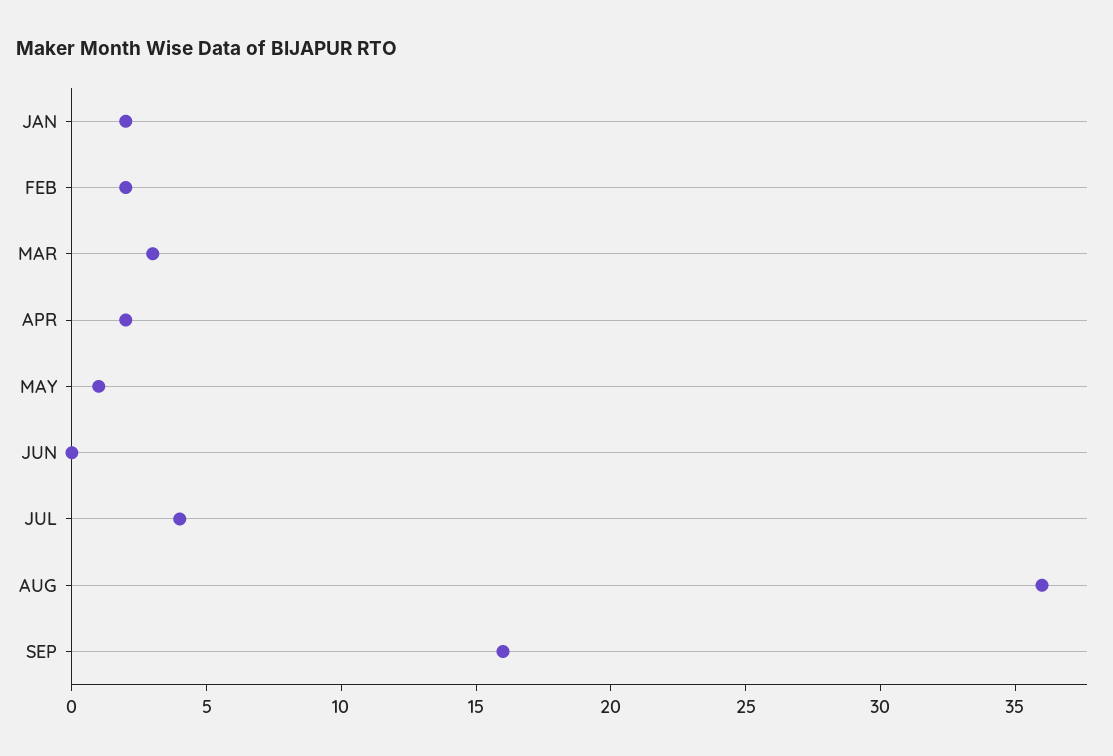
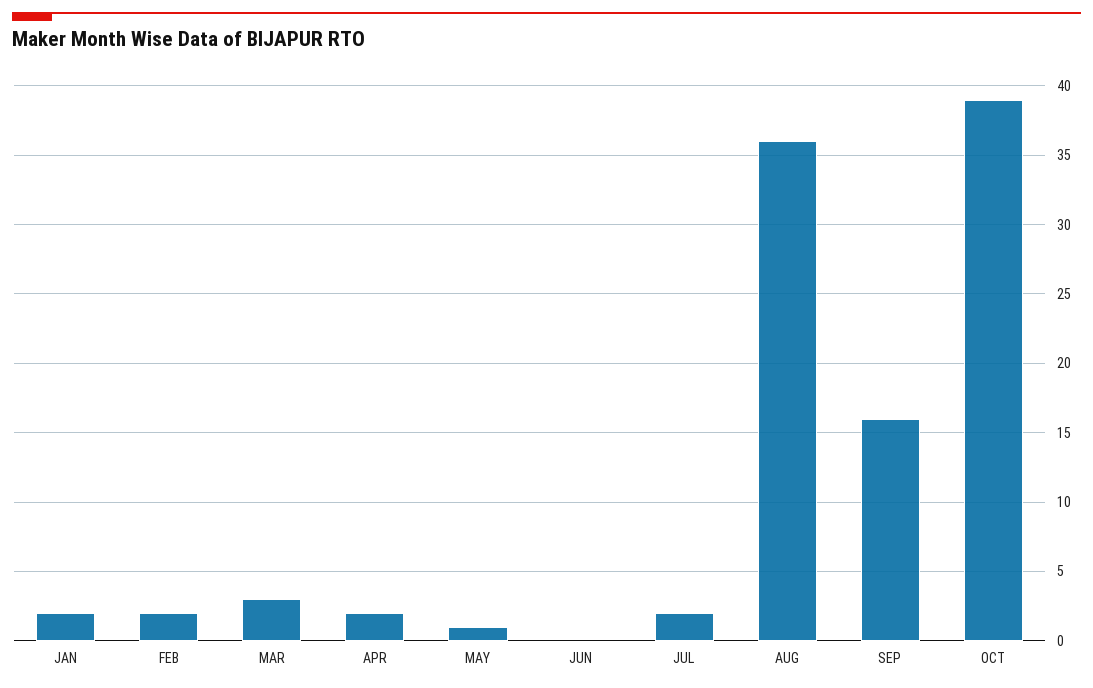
JUL: 4 -> 2
OCT: none -> 39

